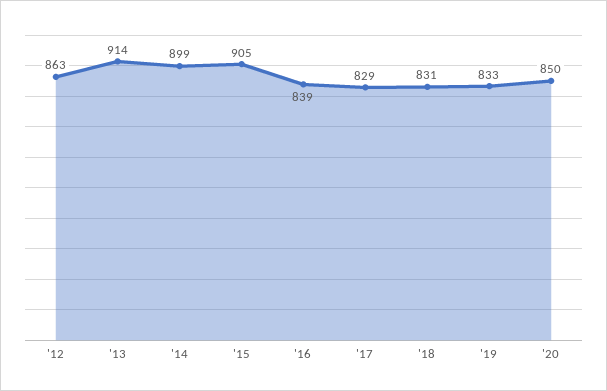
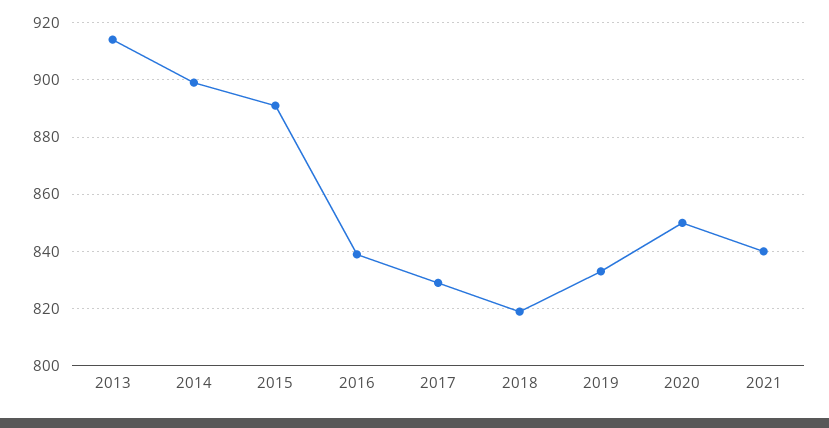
'12: 863 -> none
'15: 905 -> 890
'18: 831 -> 820
2021: none -> 840

